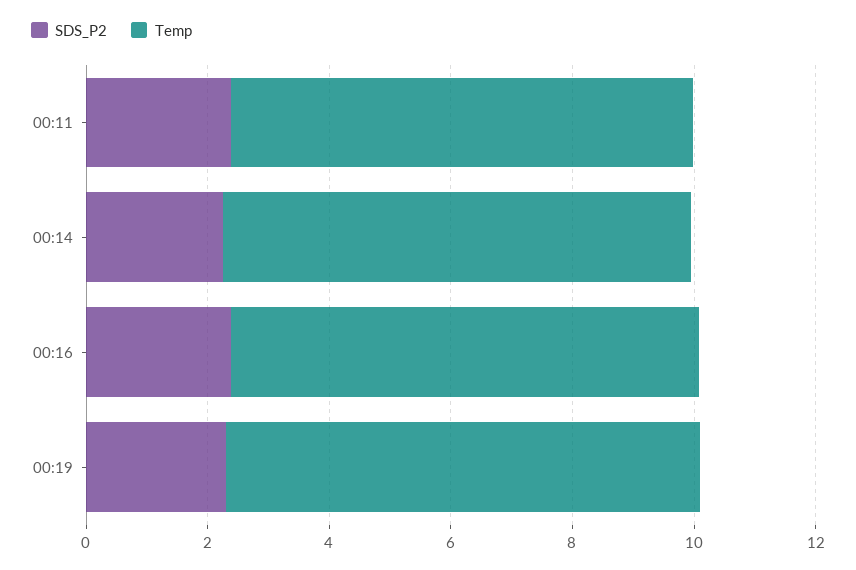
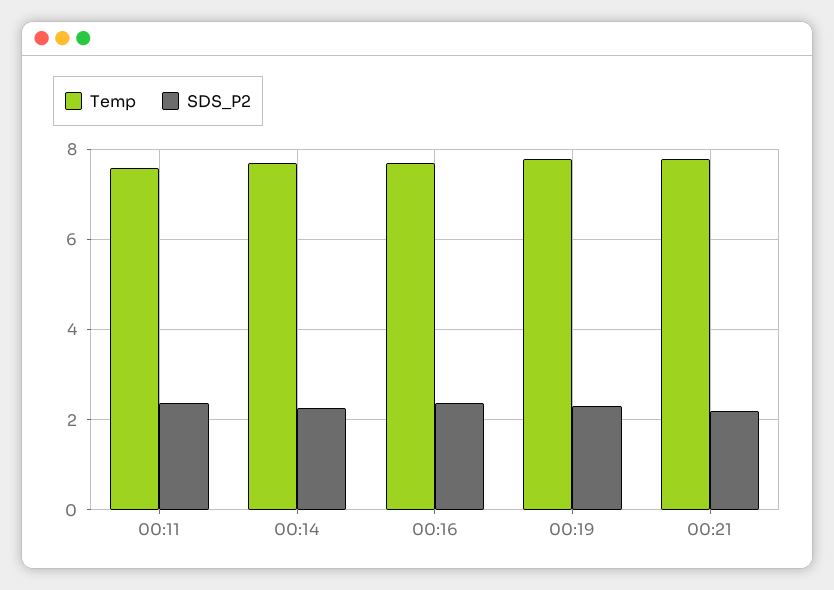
Temp, 00:21: none -> 7.8
SDS_P2, 00:21: none -> 2.2

